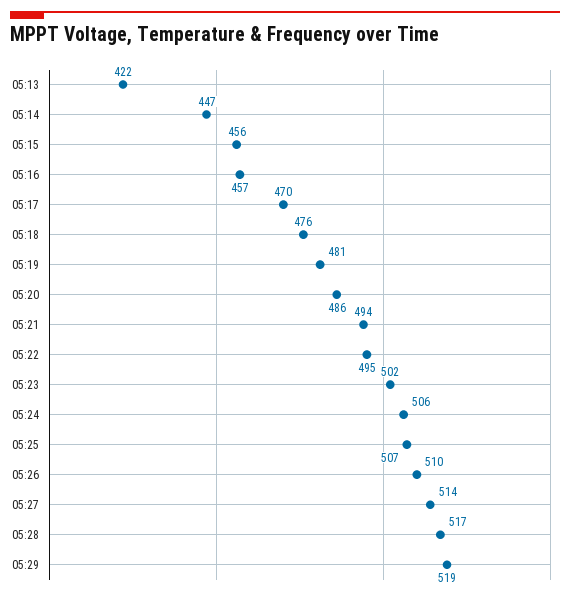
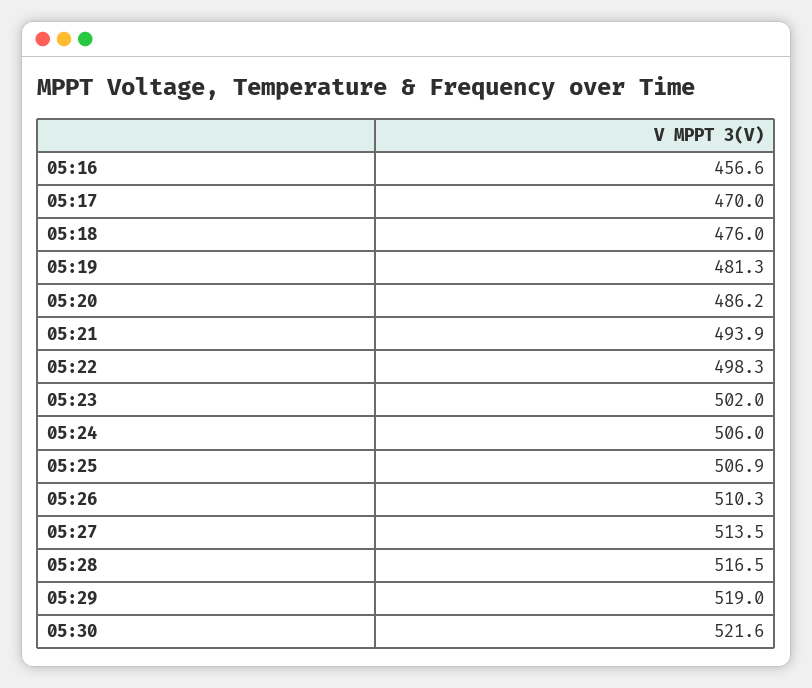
05:13: 422 -> none
05:14: 447 -> none
05:15: 456 -> none
05:22: 495 -> 498.3
05:30: none -> 521.6

